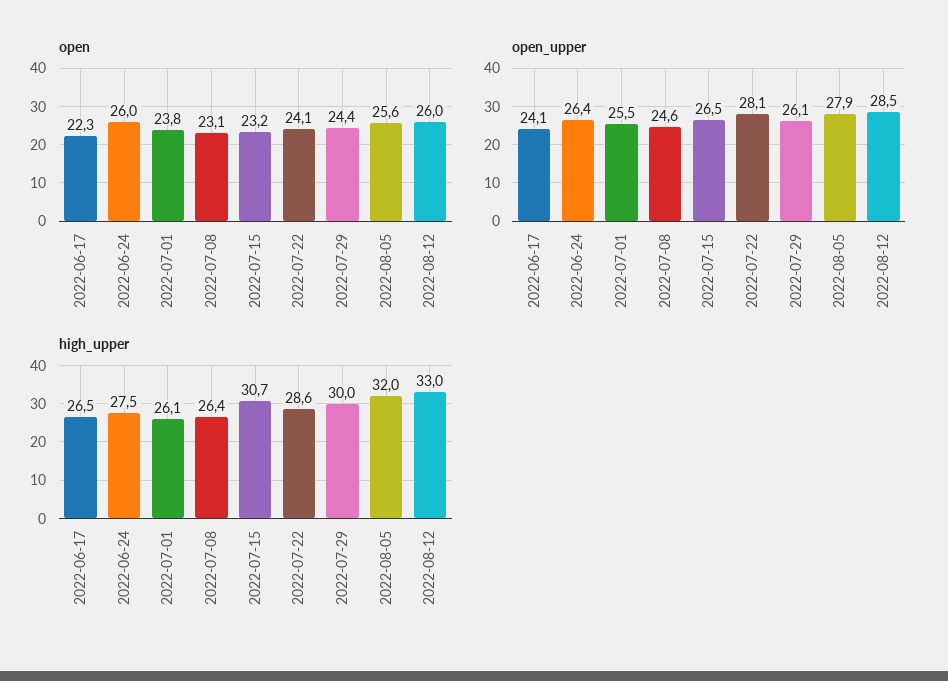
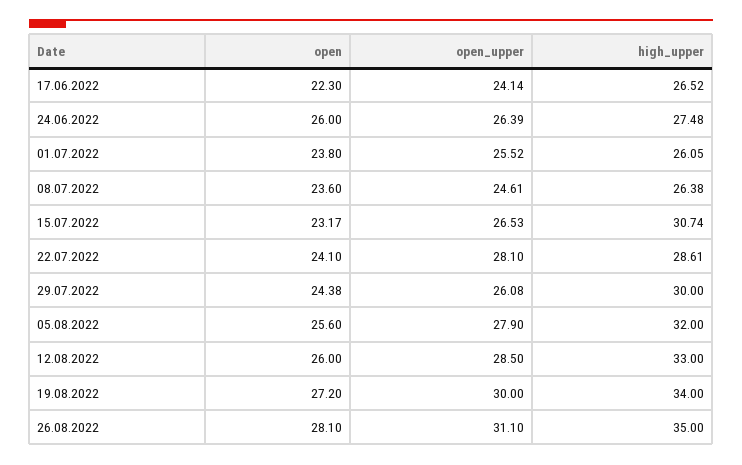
open, 2022-07-08: 23.1 -> 23.6
open, 19.08.2022: none -> 27.2
open_upper, 19.08.2022: none -> 30
high_upper, 19.08.2022: none -> 34
open, 26.08.2022: none -> 28.1
open_upper, 26.08.2022: none -> 31.1
high_upper, 26.08.2022: none -> 35

